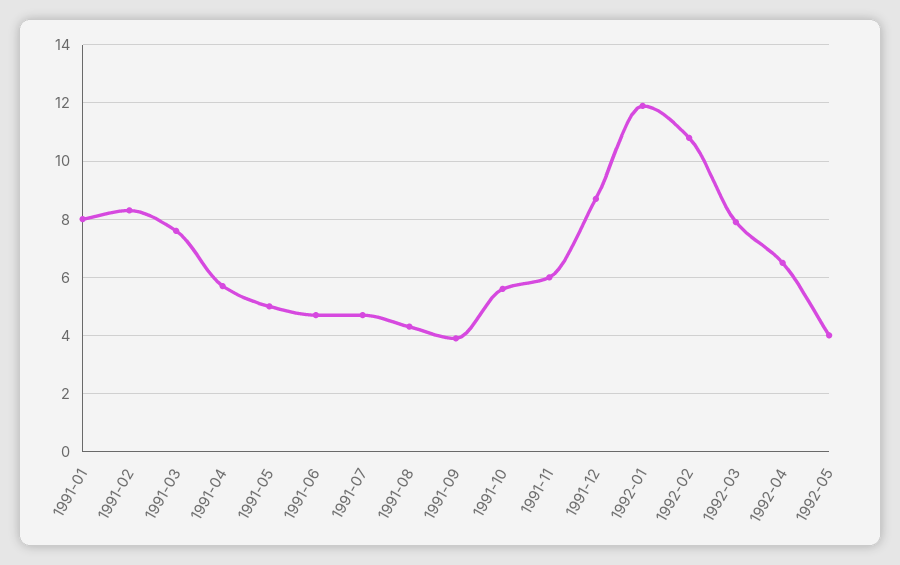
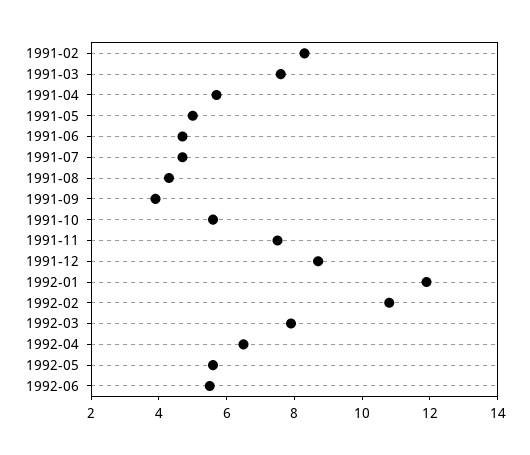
1991-01: 8 -> none
1991-11: 6 -> 7.5
1992-05: 4 -> 5.5
1992-06: none -> 5.5

